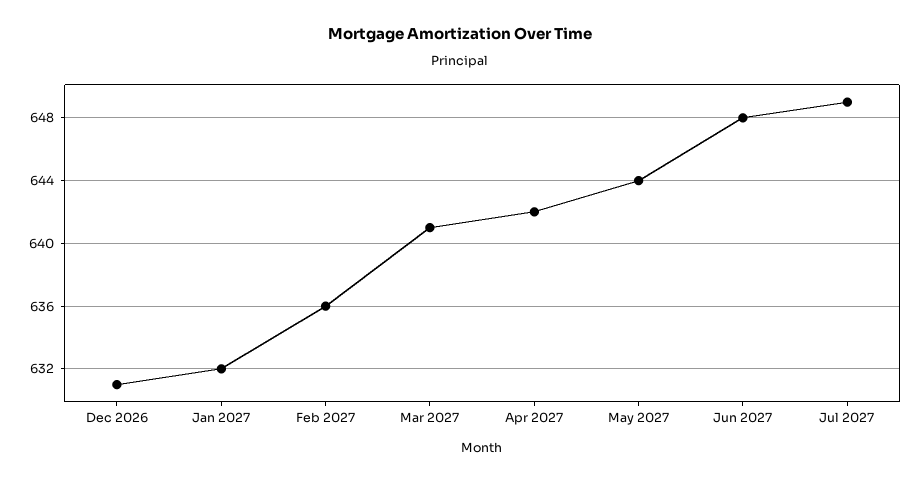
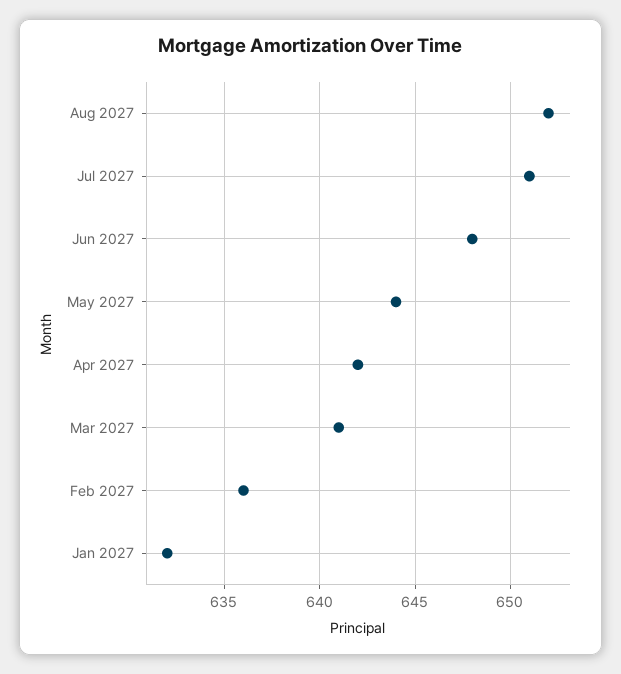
Dec 2026: 631 -> none
Jul 2027: 649 -> 651
Aug 2027: none -> 652

